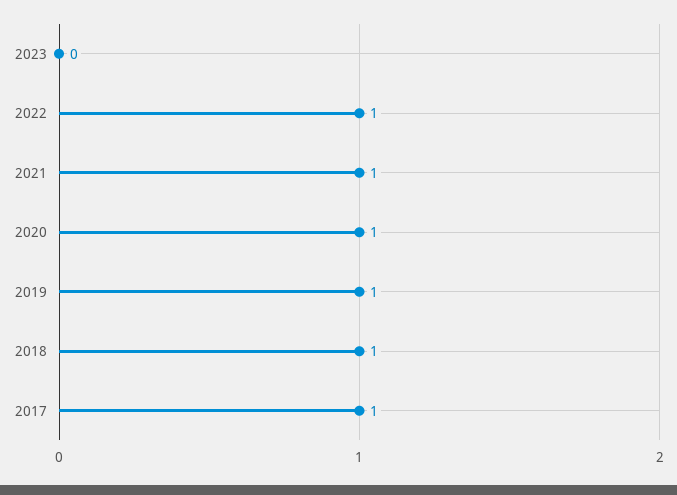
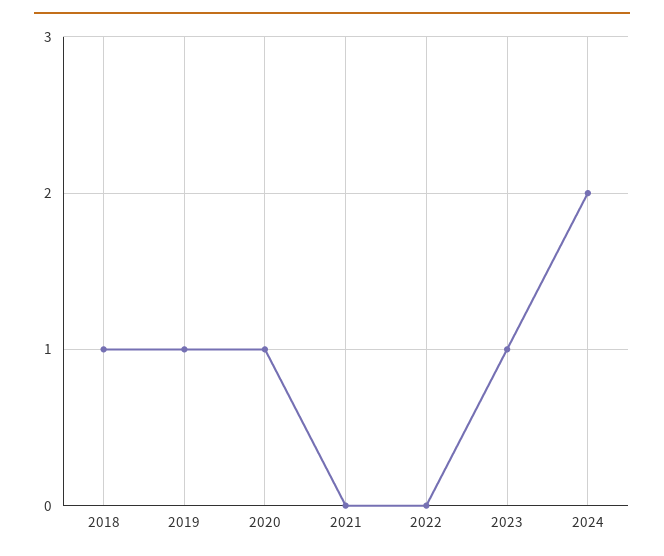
2023: 0 -> 1
2022: 1 -> 0
2021: 1 -> 0
2017: 1 -> none
2024: none -> 2

